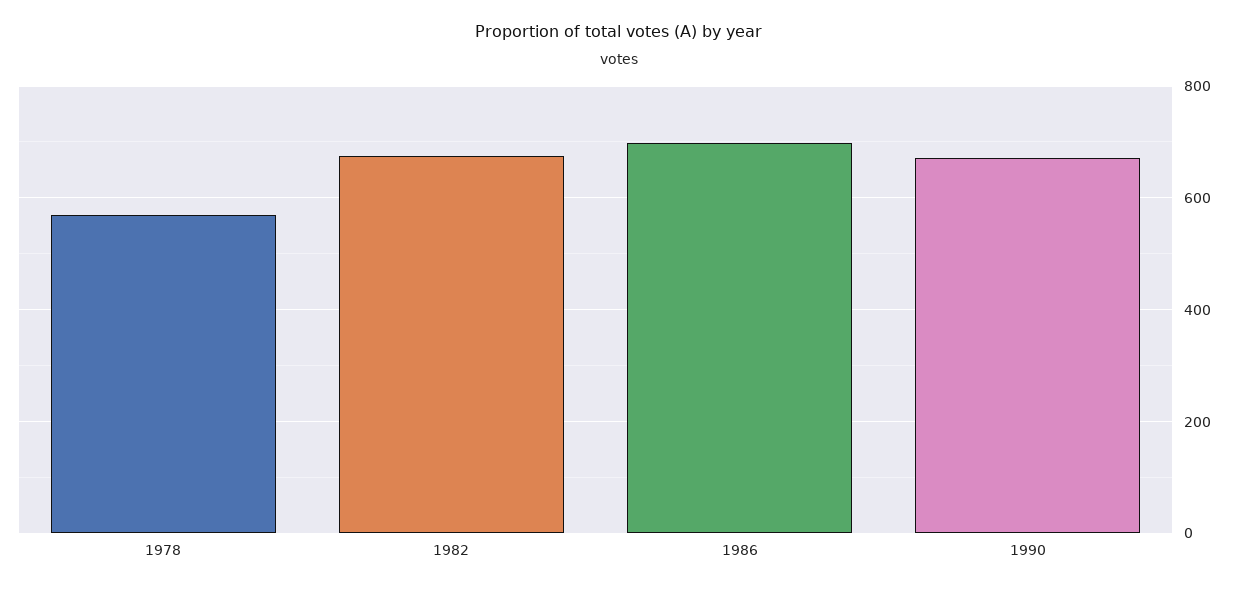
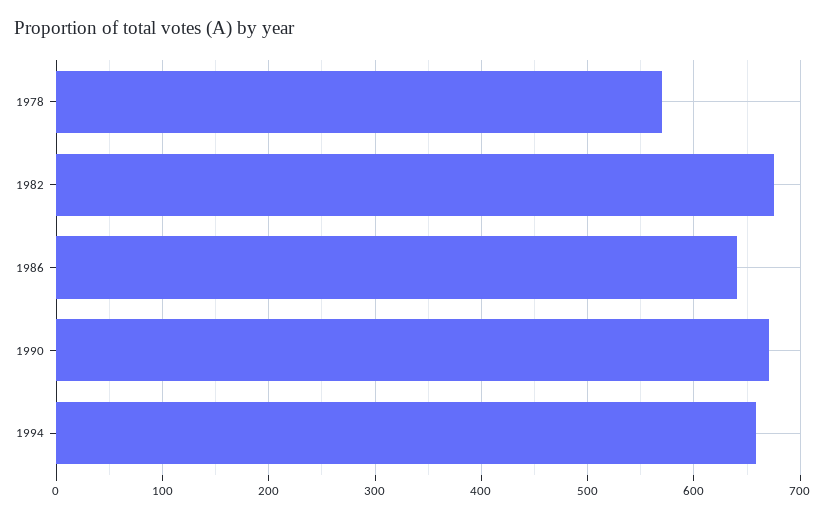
1986: 700 -> 640
1994: none -> 660

